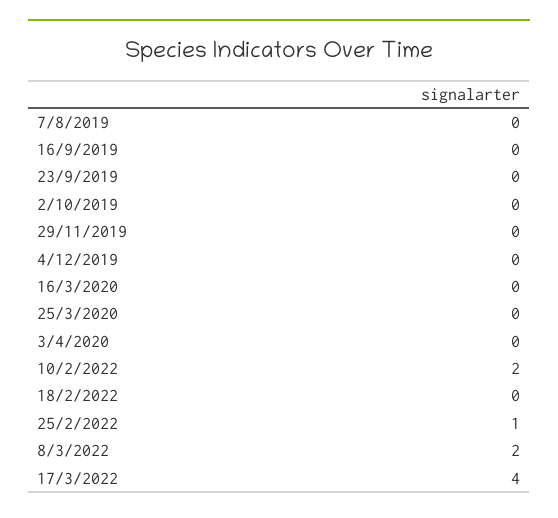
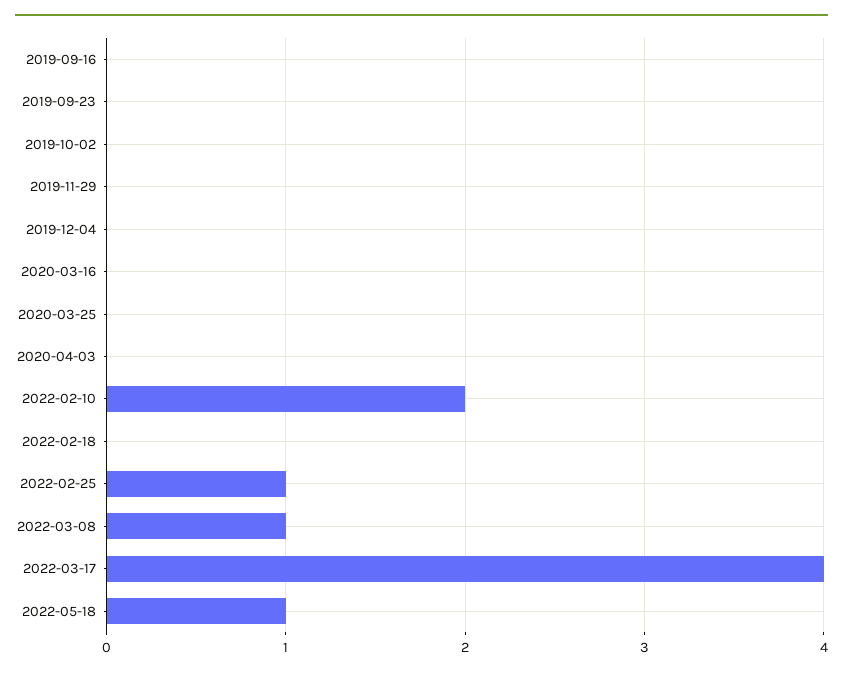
7/8/2019: 0 -> none
8/3/2022: 2 -> 1
2022-05-18: none -> 1

